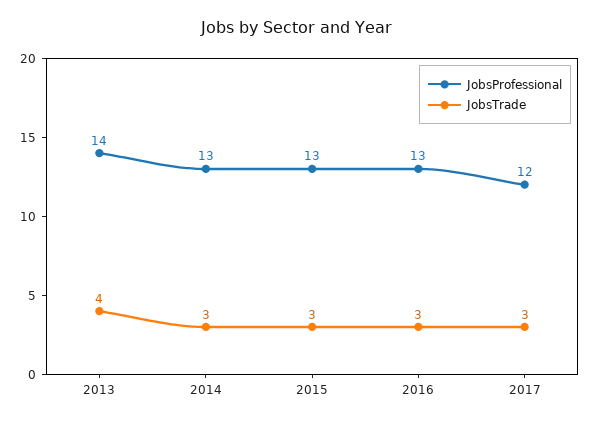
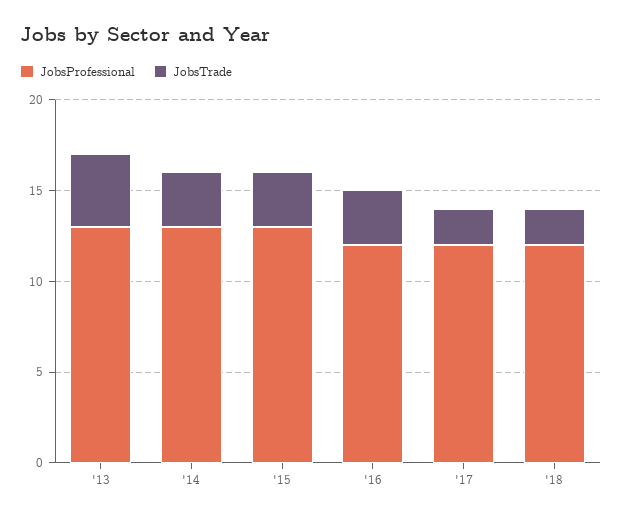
JobsProfessional, 2013: 14 -> 13
JobsProfessional, 2016: 13 -> 12
JobsTrade, 2017: 3 -> 2
JobsProfessional, '18: none -> 12
JobsTrade, '18: none -> 2

